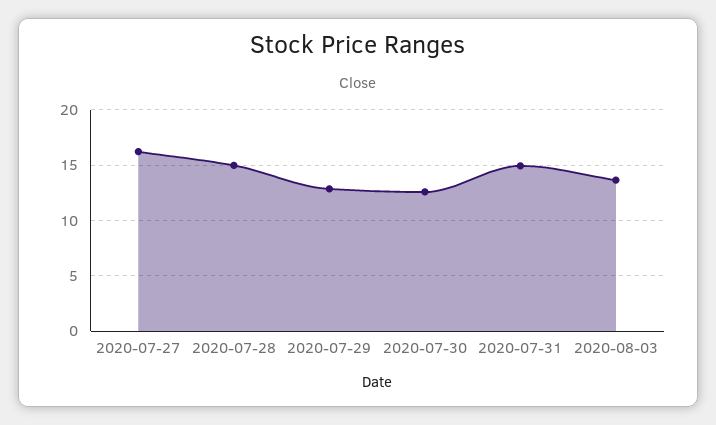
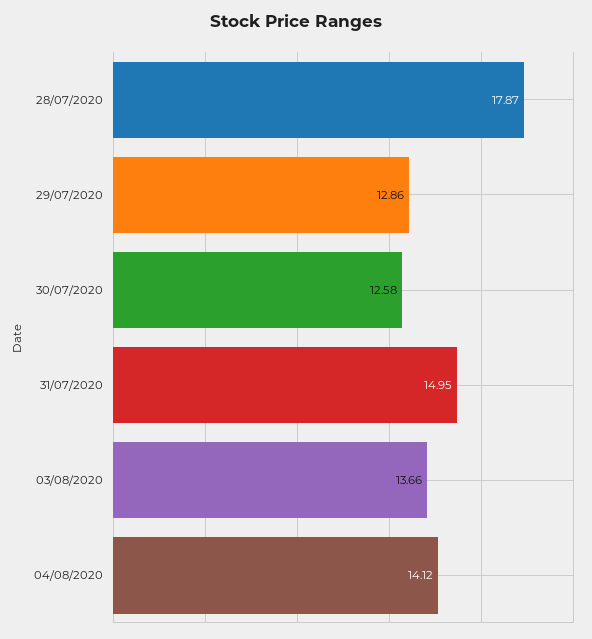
2020-07-27: 16 -> none
2020-07-28: 15 -> 17.87
04/08/2020: none -> 14.12

